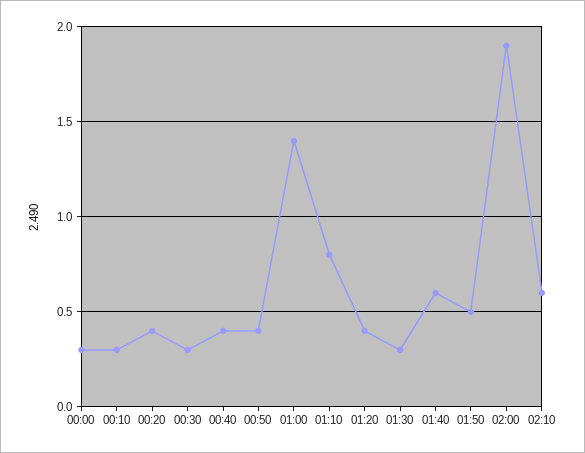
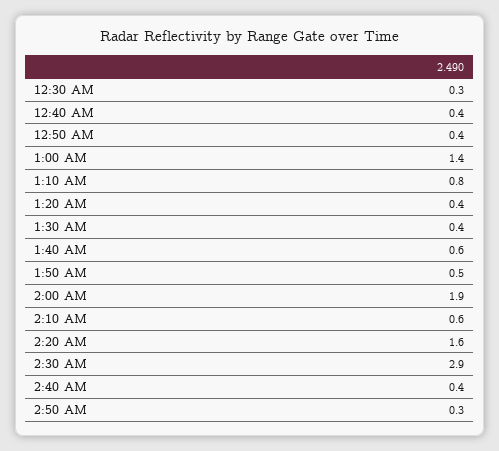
00:00: 0.3 -> none
00:10: 0.3 -> none
00:20: 0.4 -> none
01:30: 0.3 -> 0.4
2:20 AM: none -> 1.6
2:30 AM: none -> 2.9
2:40 AM: none -> 0.4
2:50 AM: none -> 0.3

